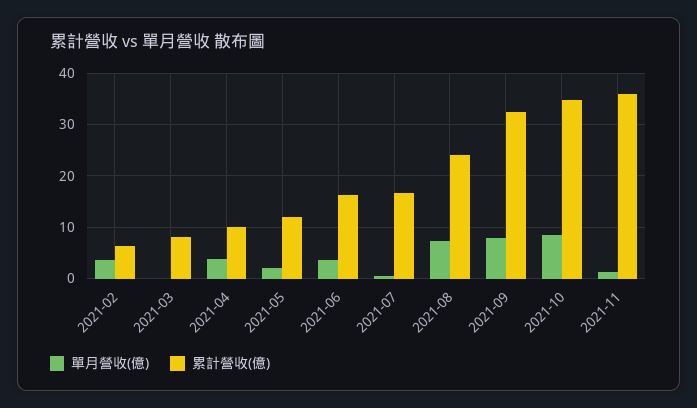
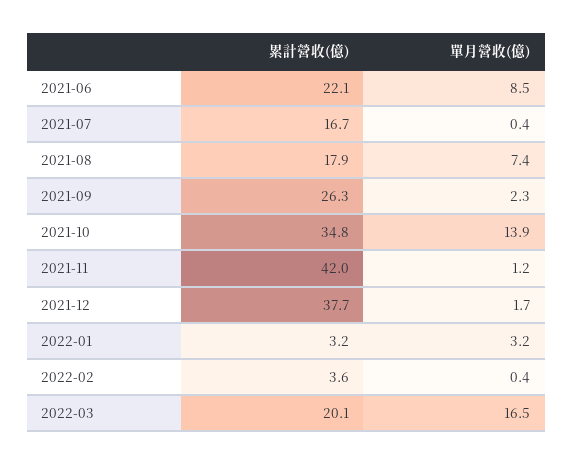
單月營收(億), 2021-02: 4 -> none
累計營收(億), 2021-02: 6 -> none
單月營收(億), 2021-03: 0 -> none
累計營收(億), 2021-03: 8 -> none
單月營收(億), 2021-04: 4 -> none
累計營收(億), 2021-04: 10 -> none
單月營收(億), 2021-05: 2 -> none
累計營收(億), 2021-05: 12 -> none
單月營收(億), 2021-06: 4 -> 8.5
累計營收(億), 2021-06: 16 -> 22.1
累計營收(億), 2021-08: 24 -> 17.9
單月營收(億), 2021-09: 8 -> 2.3
累計營收(億), 2021-09: 32 -> 26.3
單月營收(億), 2021-10: 8 -> 13.9
累計營收(億), 2021-11: 36 -> 42
累計營收(億), 2021-12: none -> 37.7
單月營收(億), 2021-12: none -> 1.7
累計營收(億), 2022-01: none -> 3.2
單月營收(億), 2022-01: none -> 3.2
累計營收(億), 2022-02: none -> 3.6
單月營收(億), 2022-02: none -> 0.4
累計營收(億), 2022-03: none -> 20.1
單月營收(億), 2022-03: none -> 16.5

